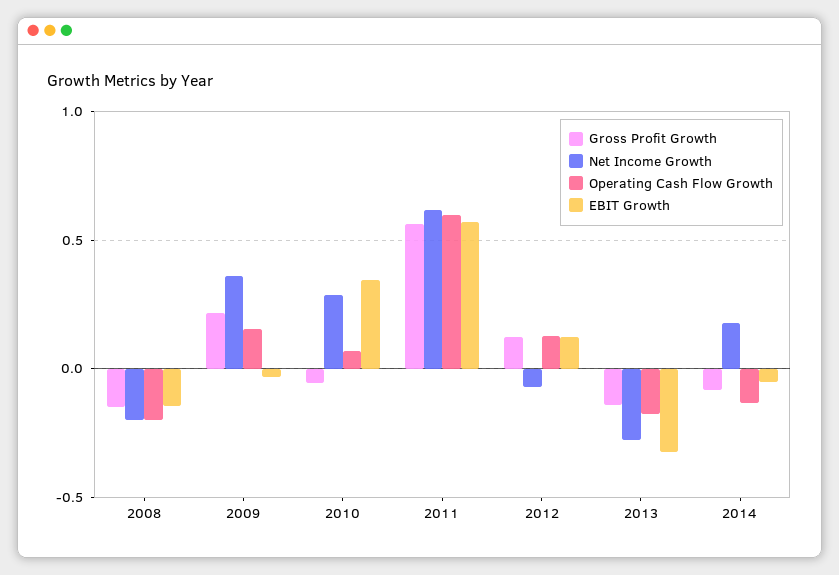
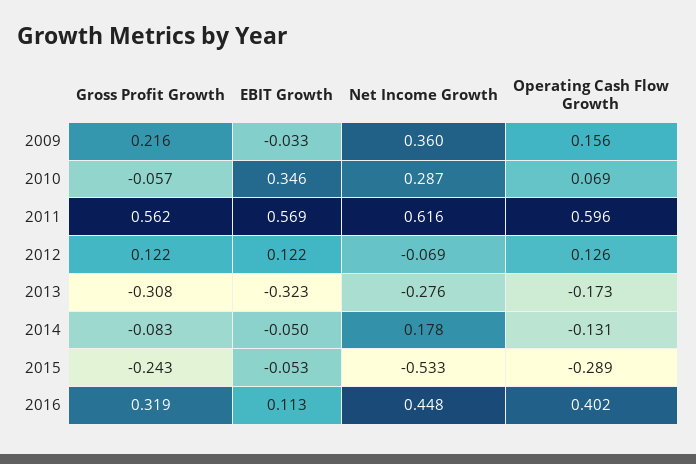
Gross Profit Growth, 2008: -0.15 -> none
Net Income Growth, 2008: -0.2 -> none
Operating Cash Flow Growth, 2008: -0.2 -> none
EBIT Growth, 2008: -0.15 -> none
Gross Profit Growth, 2013: -0.15 -> -0.308
Gross Profit Growth, 2015: none -> -0.243
EBIT Growth, 2015: none -> -0.053
Net Income Growth, 2015: none -> -0.533
Operating Cash Flow Growth, 2015: none -> -0.289
Gross Profit Growth, 2016: none -> 0.319
EBIT Growth, 2016: none -> 0.113
Net Income Growth, 2016: none -> 0.448
Operating Cash Flow Growth, 2016: none -> 0.402

